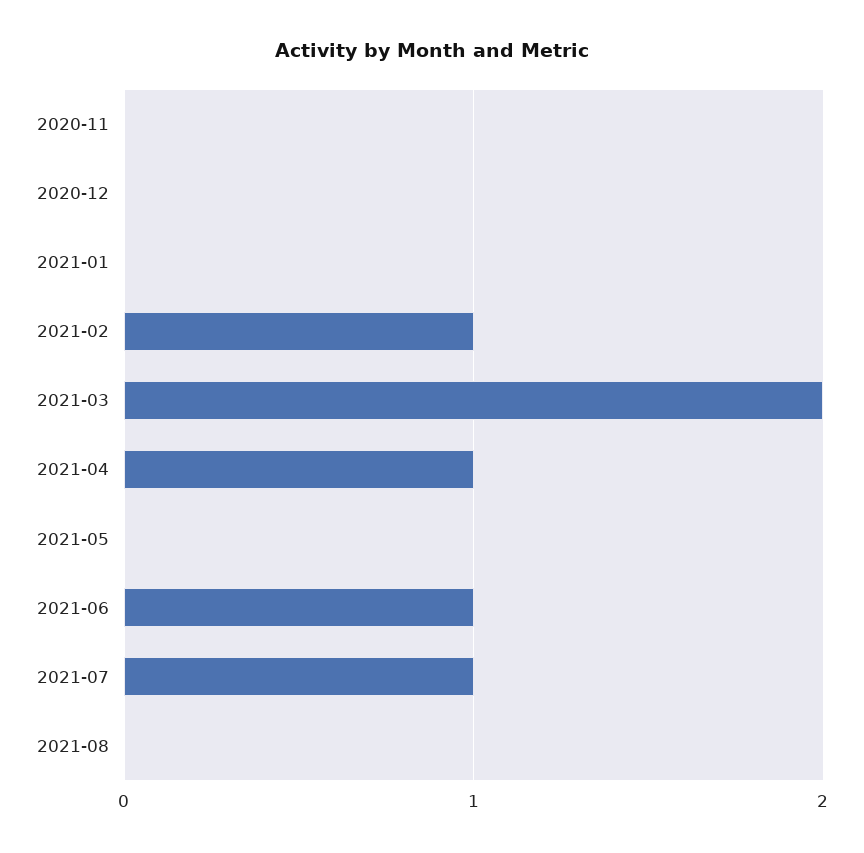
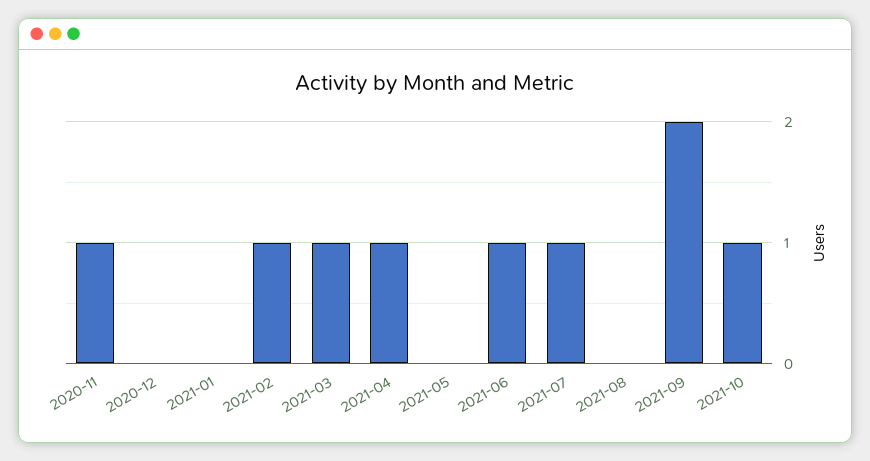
2020-11: 0 -> 1
2021-03: 2 -> 1
2021-09: none -> 2
2021-10: none -> 1

